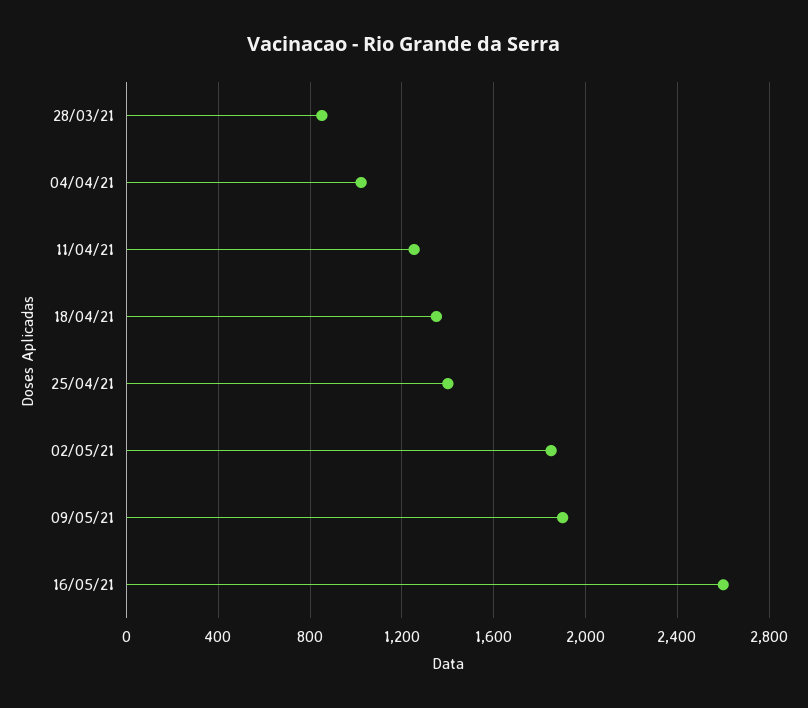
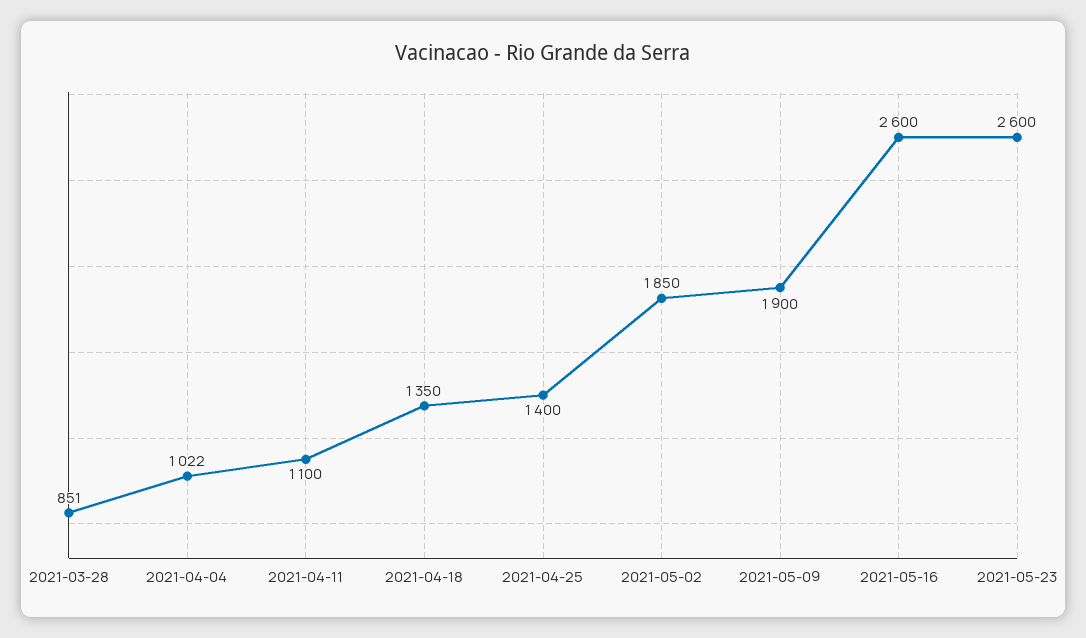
11/04/21: 1250 -> 1100
2021-05-23: none -> 2600

